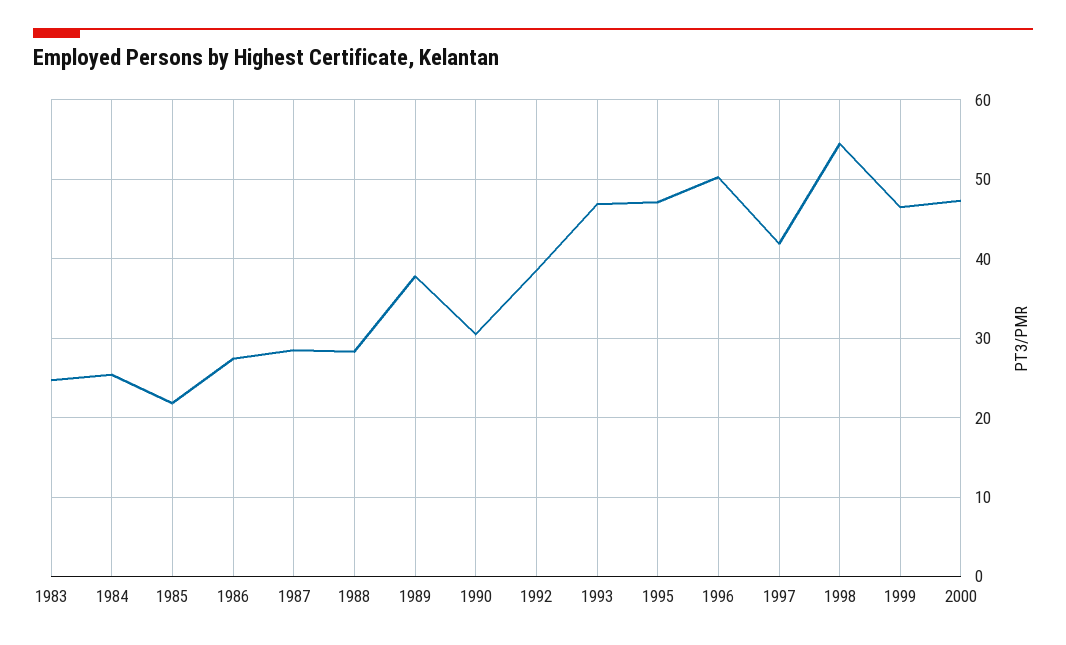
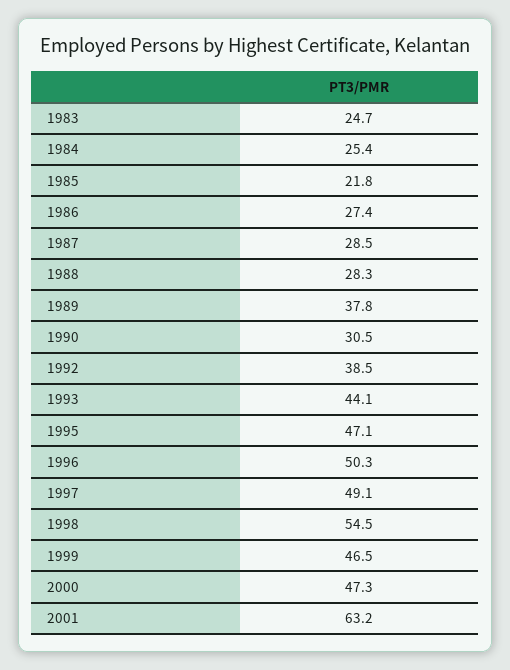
1993: 47 -> 44.1
1997: 42 -> 49.1
2001: none -> 63.2

